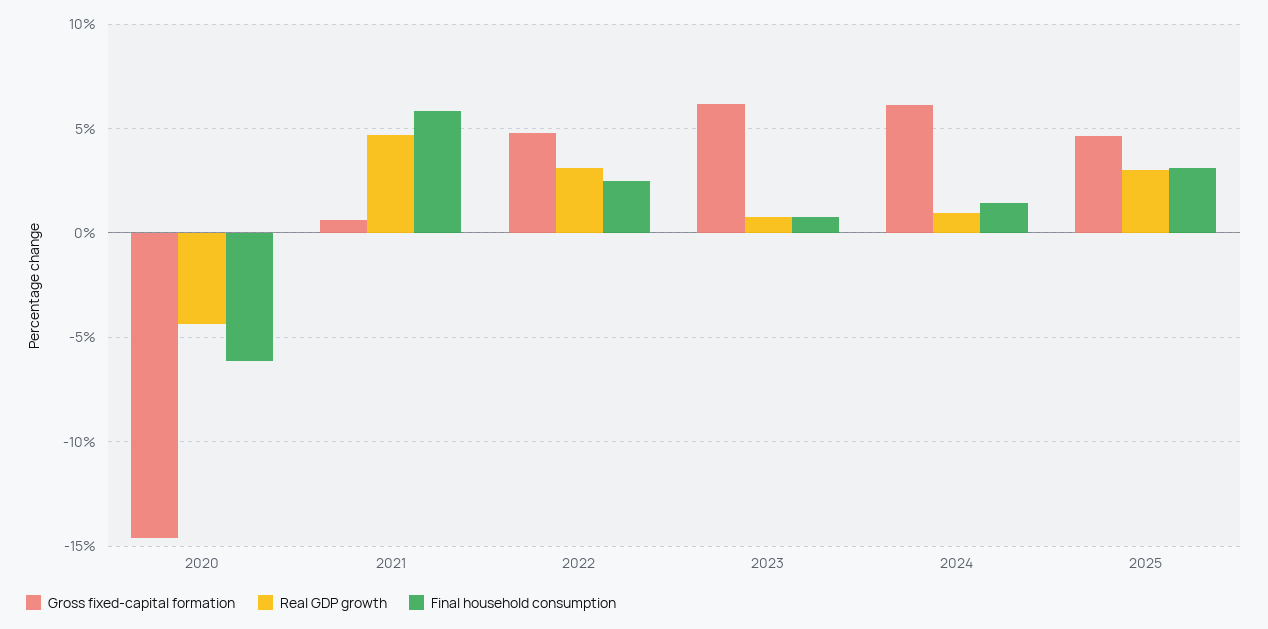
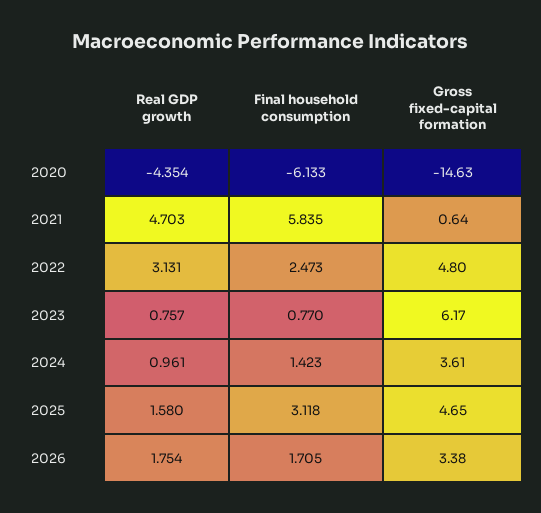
Gross fixed-capital formation, 2024: 6 -> 3.61
Real GDP growth, 2025: 3 -> 1.58
Real GDP growth, 2026: none -> 1.754
Final household consumption, 2026: none -> 1.705
Gross fixed-capital formation, 2026: none -> 3.38

